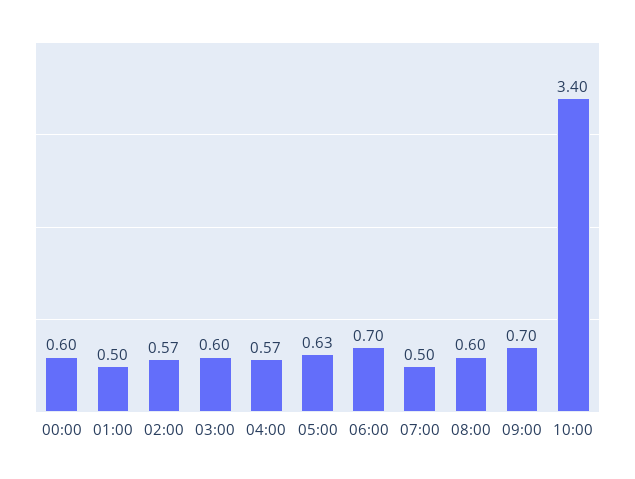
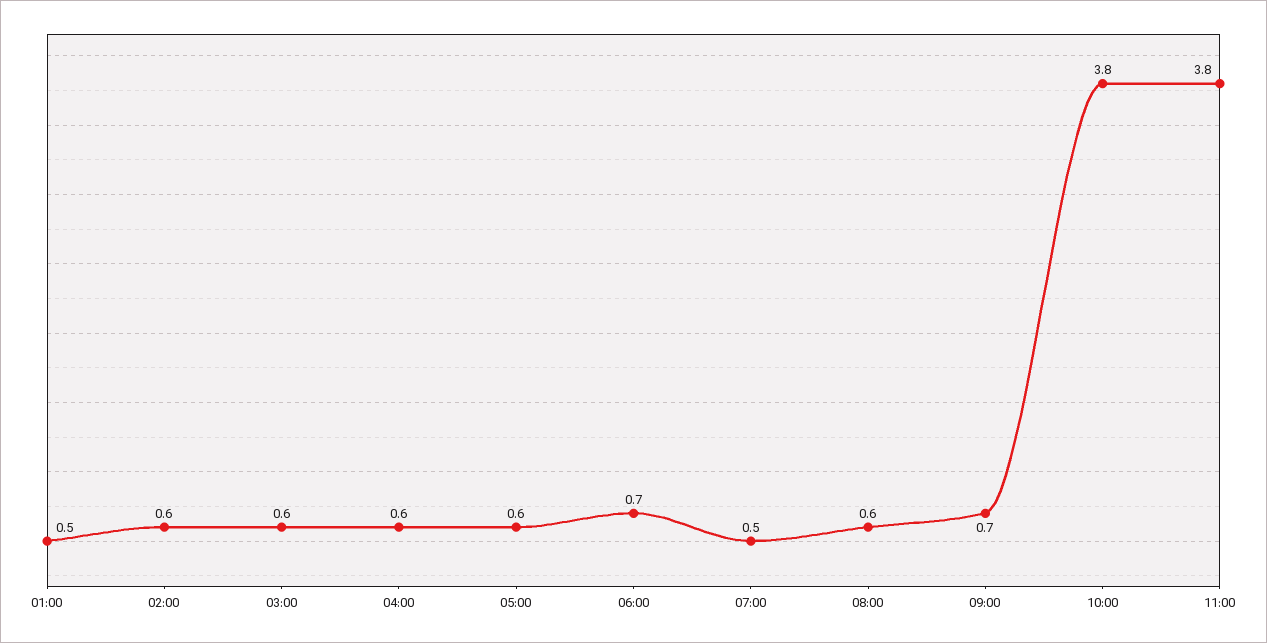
00:00: 0.6 -> none
10:00: 3.4 -> 3.8
11:00: none -> 3.8

